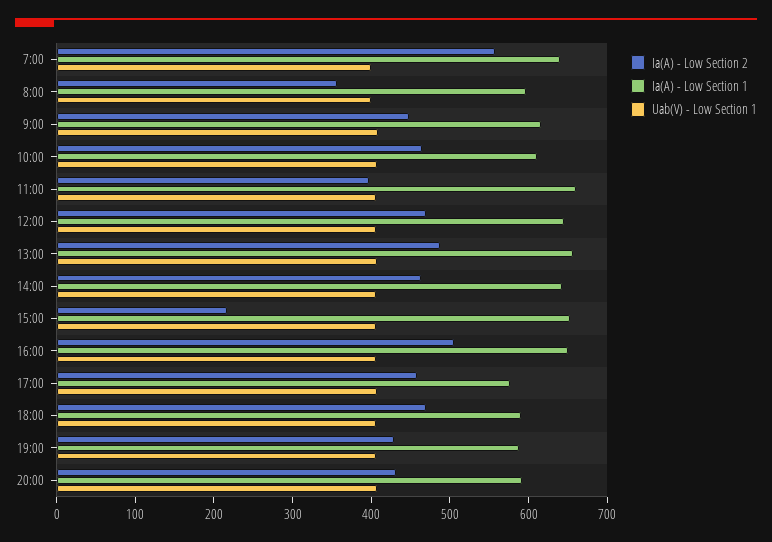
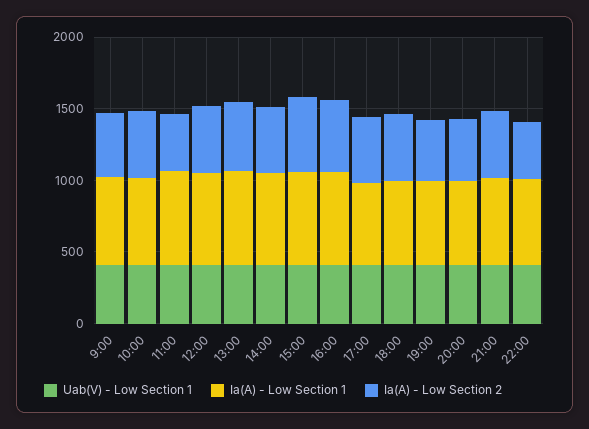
Ia(A) - Low Section 2, 7:00: 560 -> none
Ia(A) - Low Section 1, 7:00: 640 -> none
Uab(V) - Low Section 1, 7:00: 400 -> none
Ia(A) - Low Section 2, 8:00: 360 -> none
Ia(A) - Low Section 1, 8:00: 600 -> none
Uab(V) - Low Section 1, 8:00: 400 -> none
Ia(A) - Low Section 2, 15:00: 220 -> 500
Uab(V) - Low Section 1, 21:00: none -> 400
Ia(A) - Low Section 1, 21:00: none -> 600
Ia(A) - Low Section 2, 21:00: none -> 500
Uab(V) - Low Section 1, 22:00: none -> 400
Ia(A) - Low Section 1, 22:00: none -> 600
Ia(A) - Low Section 2, 22:00: none -> 400

